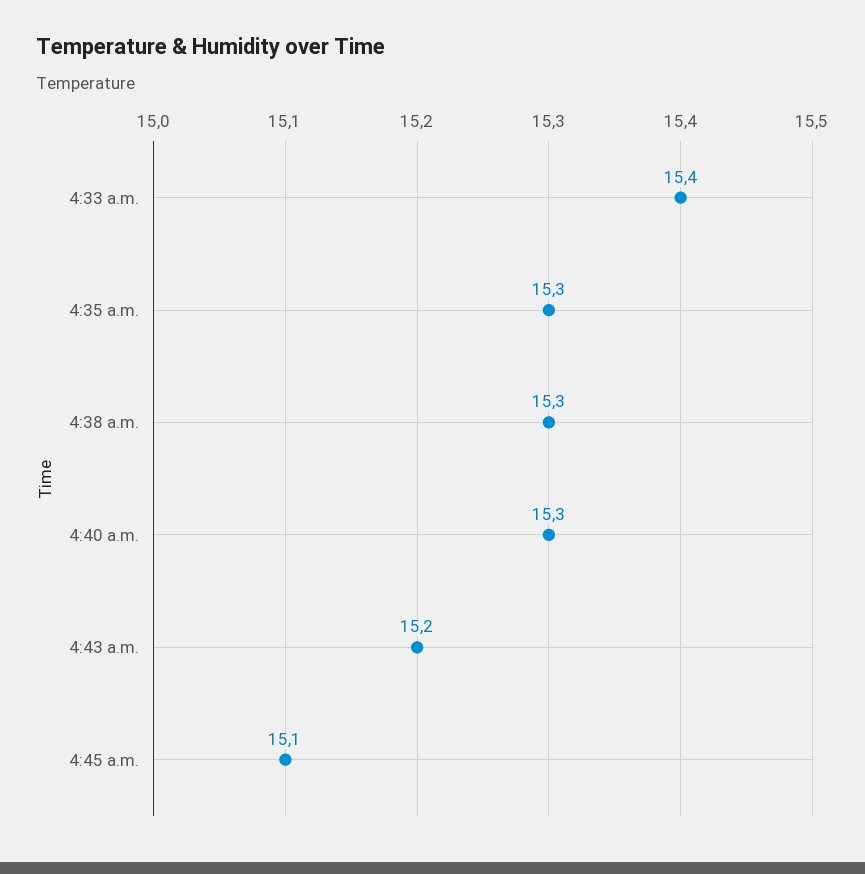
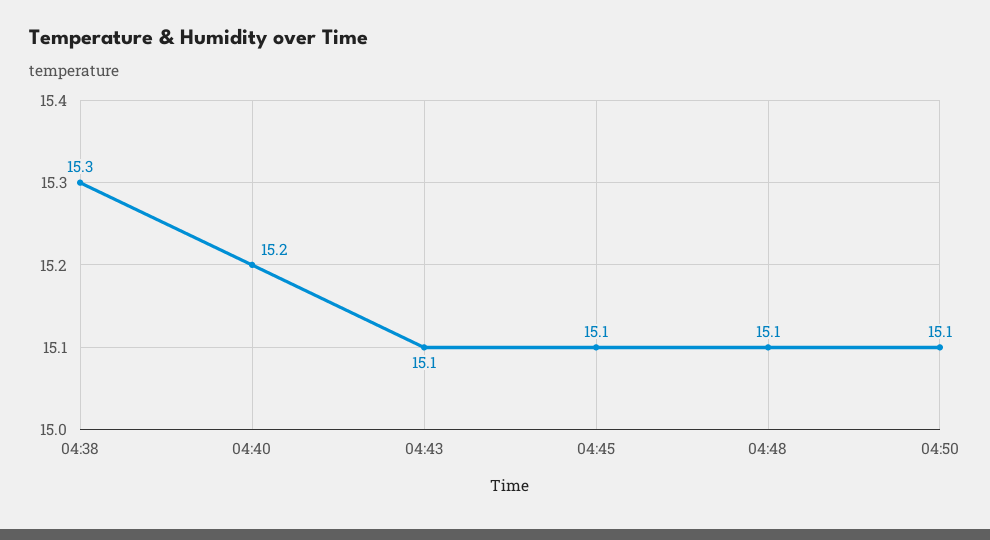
4:33 a.m.: 15.4 -> none
4:35 a.m.: 15.3 -> none
4:40 a.m.: 15.3 -> 15.2
4:43 a.m.: 15.2 -> 15.1
04:48: none -> 15.1
04:50: none -> 15.1

